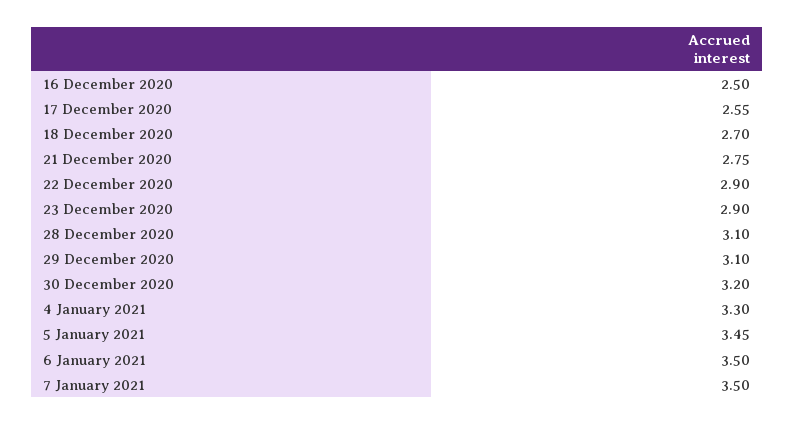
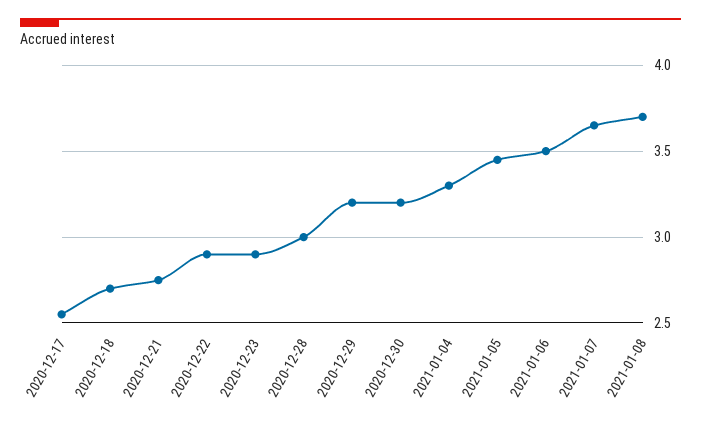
16 December 2020: 2.5 -> none
28 December 2020: 3.1 -> 3
29 December 2020: 3.1 -> 3.2
7 January 2021: 3.5 -> 3.65
2021-01-08: none -> 3.7

